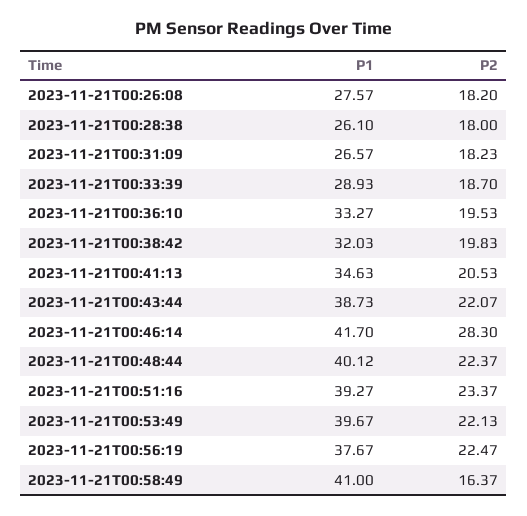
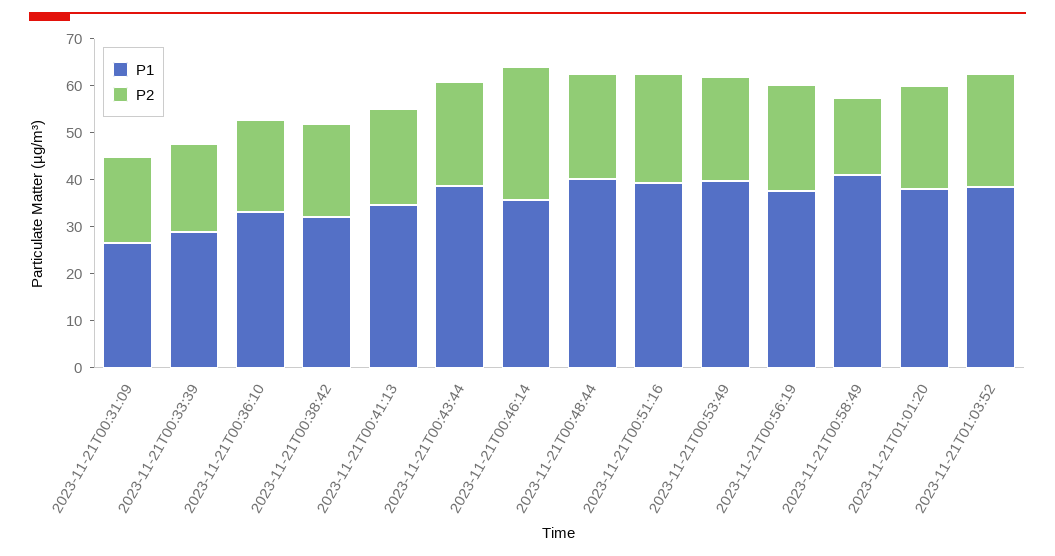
P1, 2023-11-21T00:26:08: 27.57 -> none
P2, 2023-11-21T00:26:08: 18.2 -> none
P1, 2023-11-21T00:28:38: 26.1 -> none
P2, 2023-11-21T00:28:38: 18 -> none
P1, 2023-11-21T00:46:14: 41.7 -> 36
P1, 2023-11-21T01:01:20: none -> 38
P2, 2023-11-21T01:01:20: none -> 22
P1, 2023-11-21T01:03:52: none -> 38
P2, 2023-11-21T01:03:52: none -> 24

